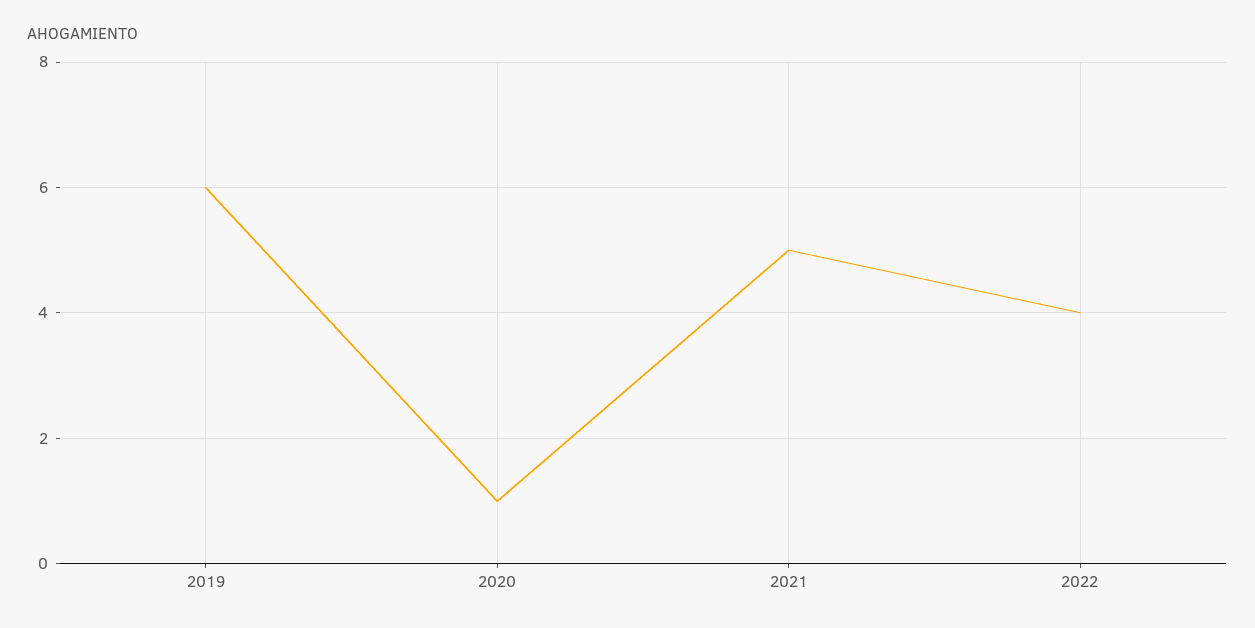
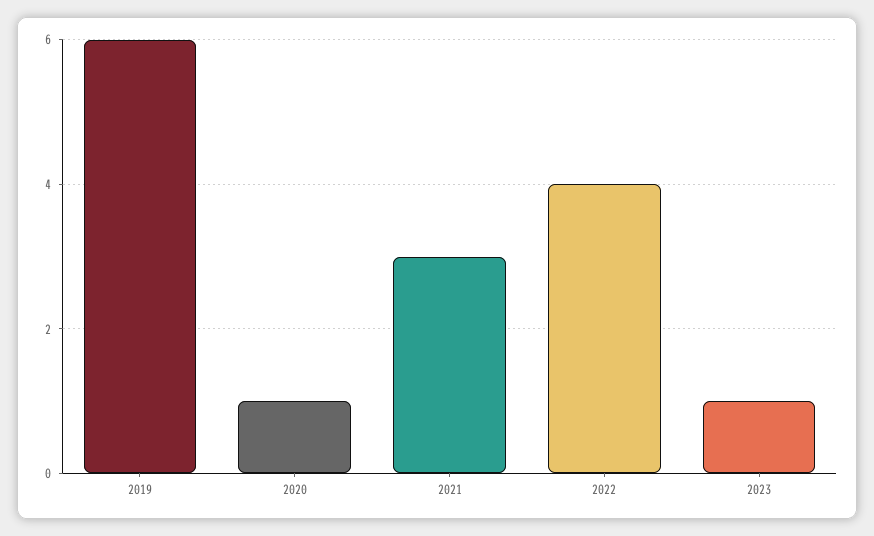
2021: 5 -> 3
2023: none -> 1

